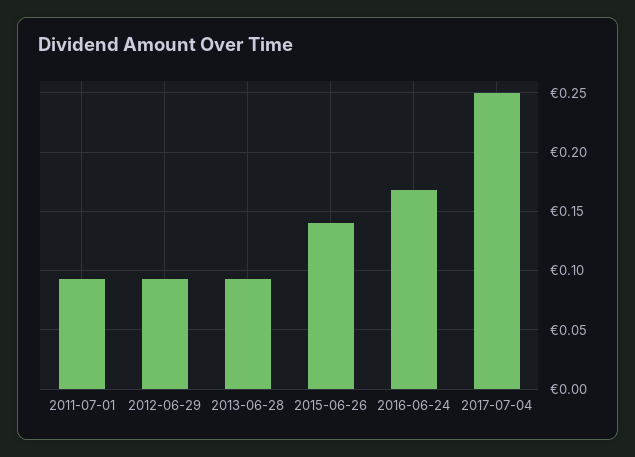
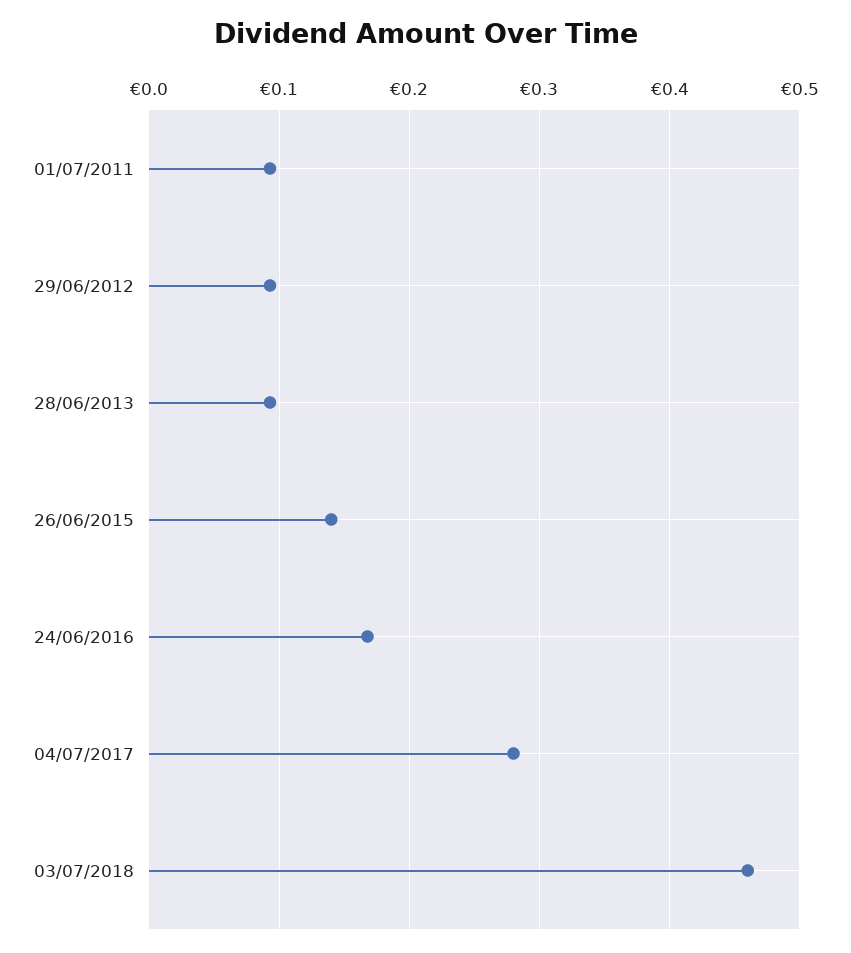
2017-07-04: 0.25 -> 0.28
03/07/2018: none -> 0.46

